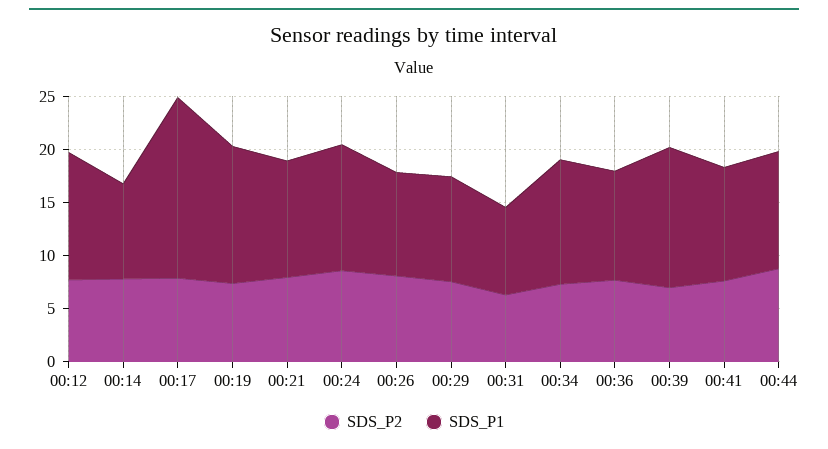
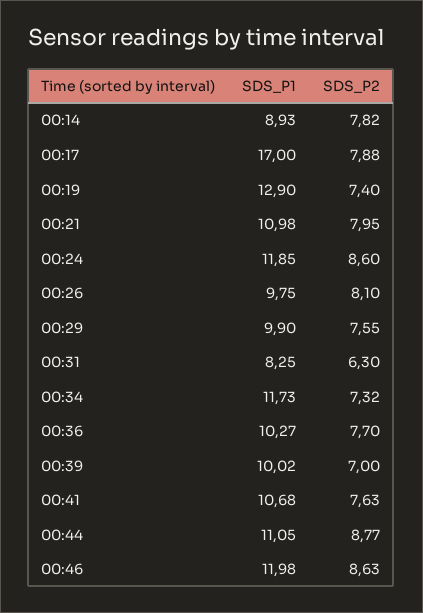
SDS_P2, 00:12: 8 -> none
SDS_P1, 00:12: 12 -> none
SDS_P1, 00:39: 13 -> 10.02
SDS_P1, 00:46: none -> 11.98
SDS_P2, 00:46: none -> 8.63

